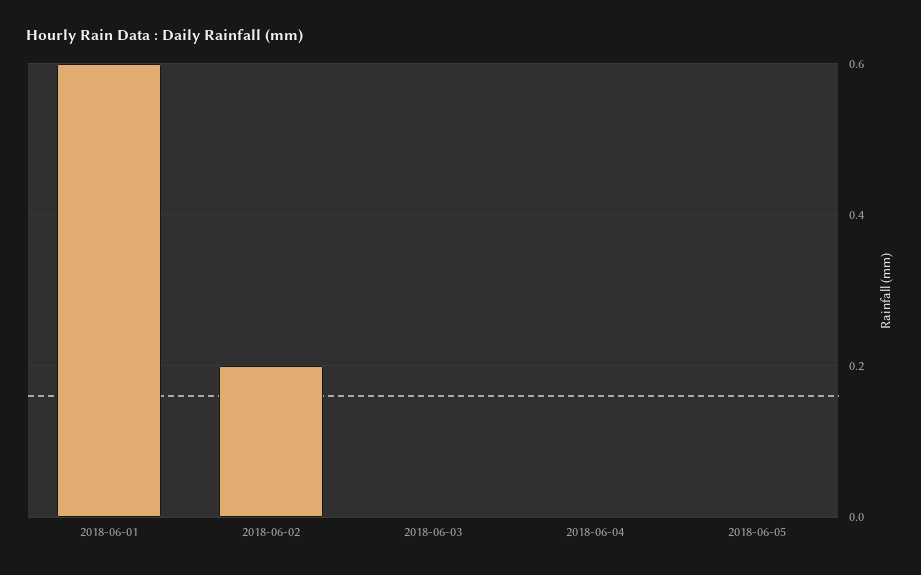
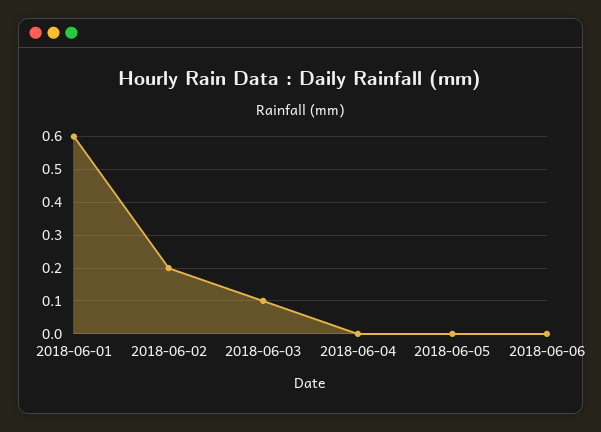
2018-06-03: 0 -> 0.1
2018-06-06: none -> 0

